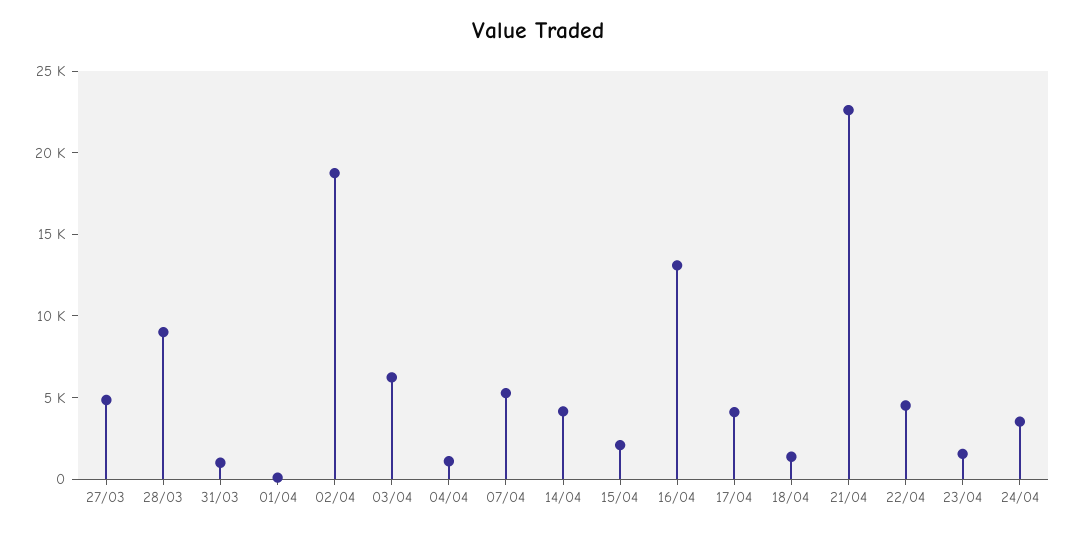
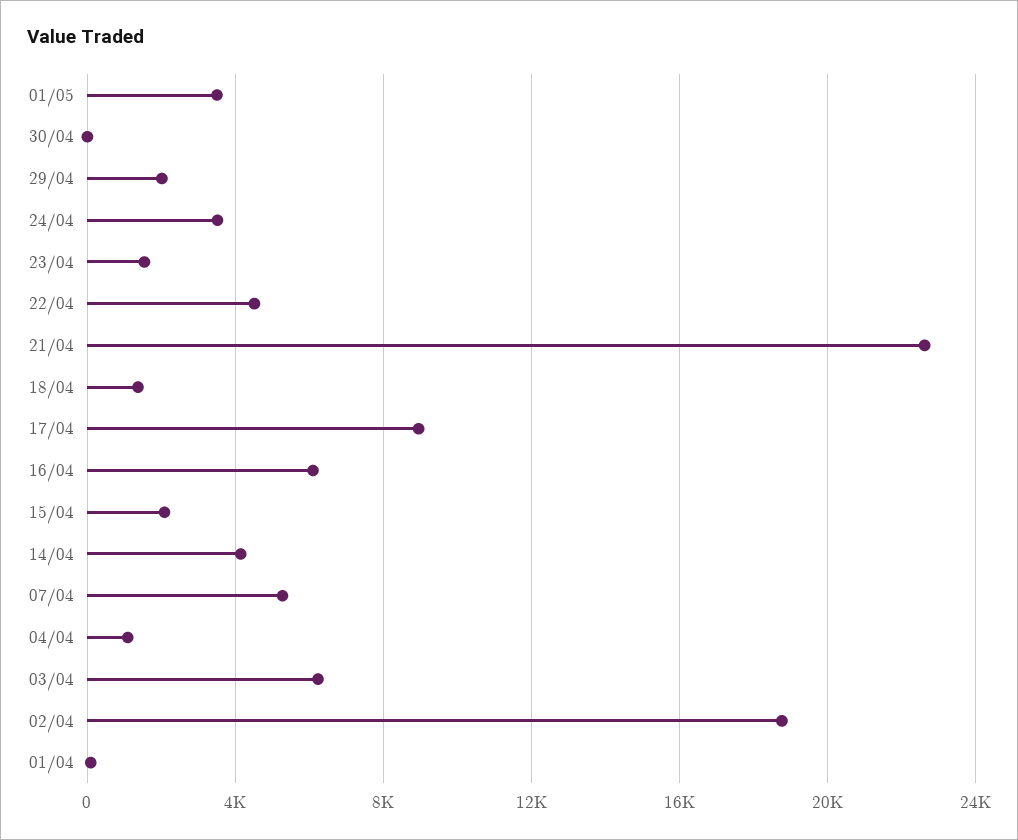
27/03: 5000 -> none
28/03: 9000 -> none
31/03: 1000 -> none
16/04: 13000 -> 6000
17/04: 4000 -> 9000
01/05: none -> 3500
30/04: none -> 0
29/04: none -> 2000

